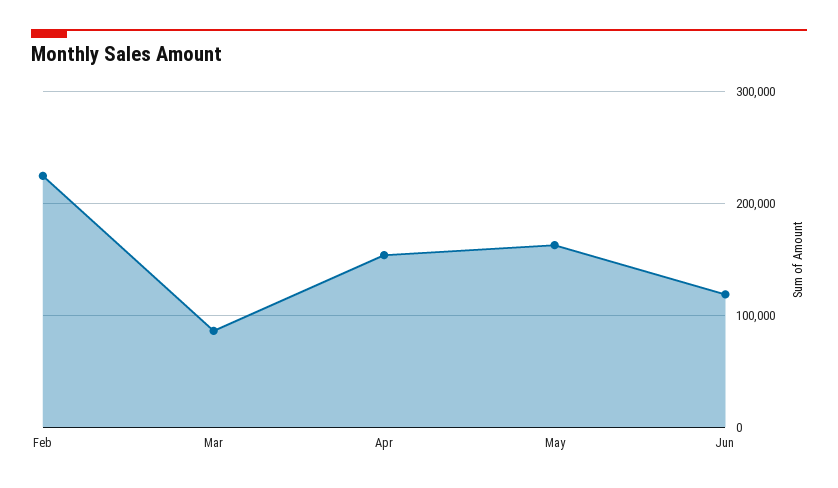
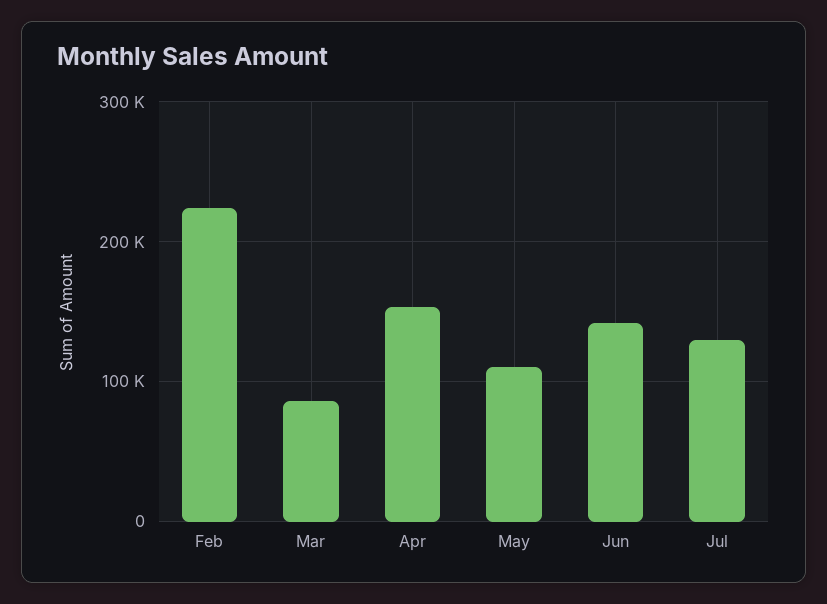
May: 160000 -> 110000
Jun: 120000 -> 140000
Jul: none -> 130000

